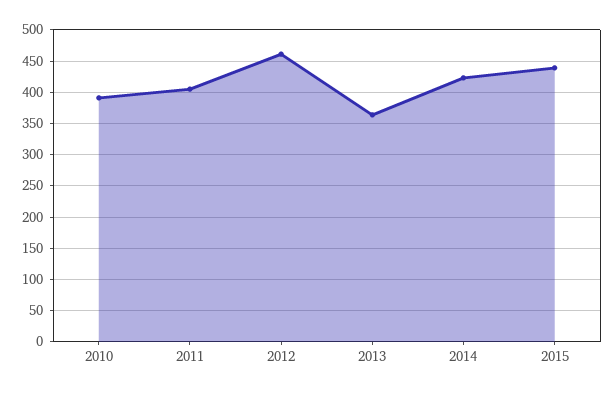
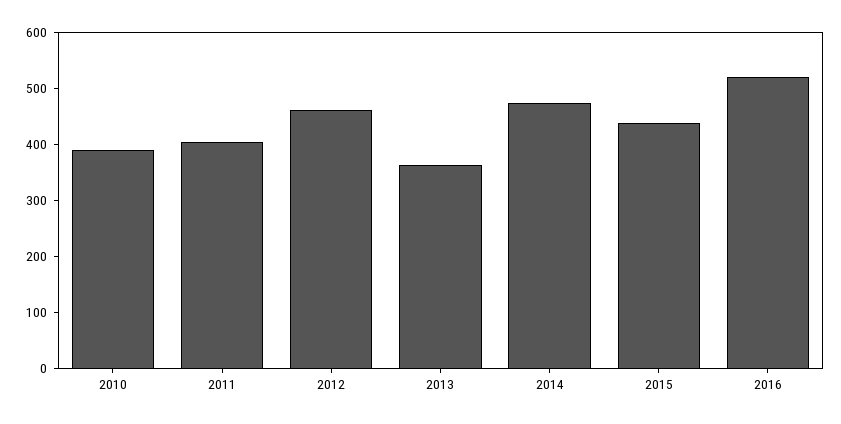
2014: 420 -> 480
2016: none -> 520

